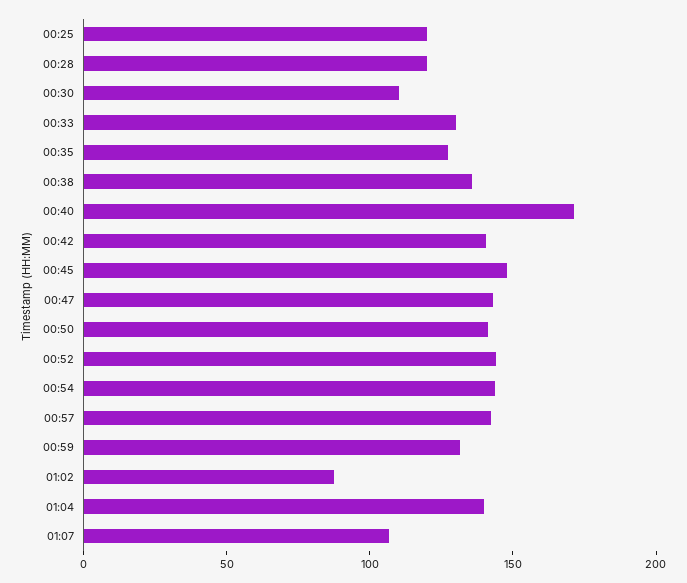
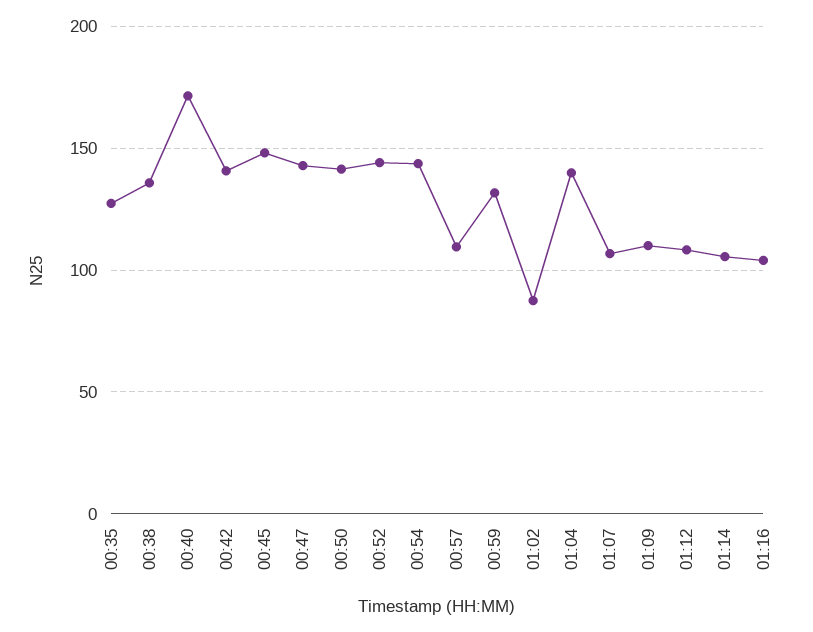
00:25: 120 -> none
00:28: 120 -> none
00:30: 110 -> none
00:33: 130 -> none
00:57: 140 -> 110
01:09: none -> 110
01:12: none -> 110
01:14: none -> 105
01:16: none -> 105

